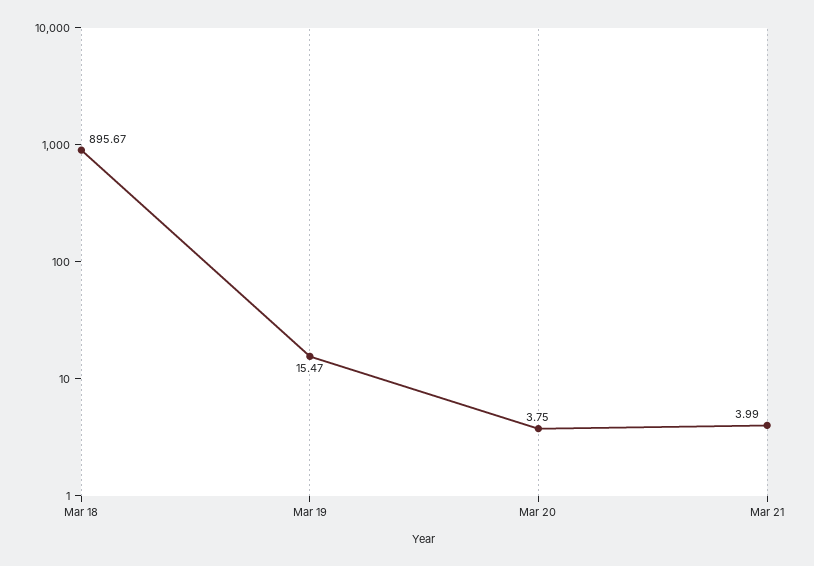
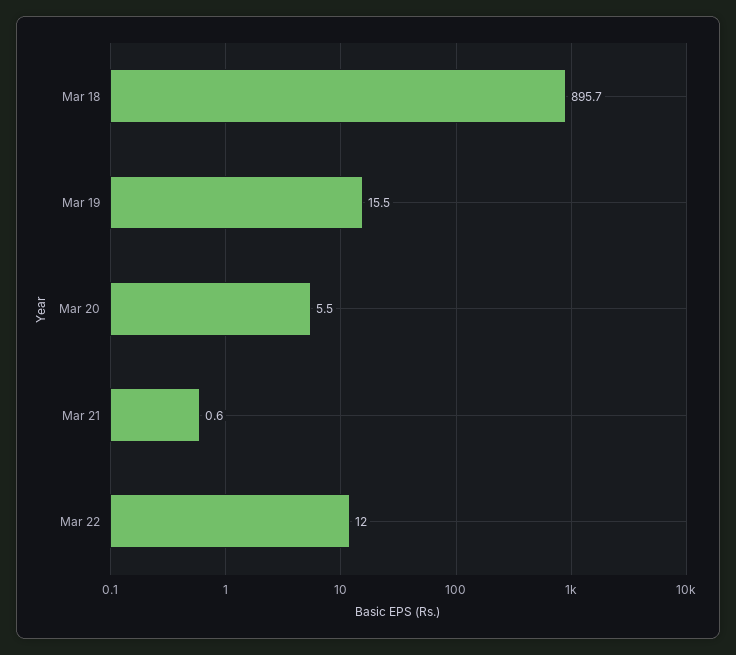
Mar 20: 3.75 -> 5.5
Mar 21: 3.99 -> 0.6
Mar 22: none -> 12

